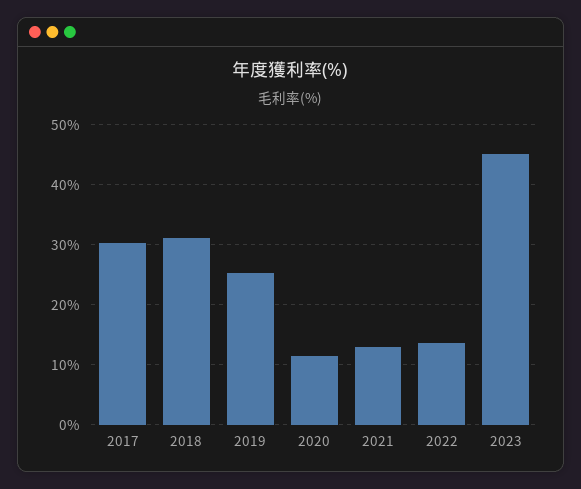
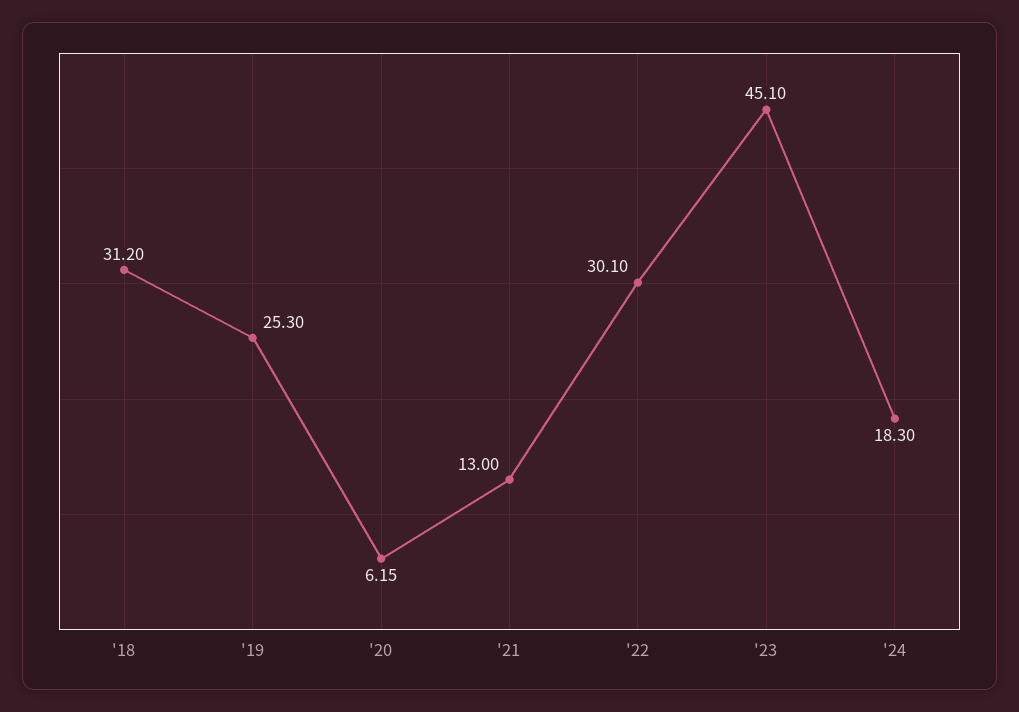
2017: 30 -> none
2020: 12 -> 6.15
2022: 14 -> 30.1
'24: none -> 18.3

